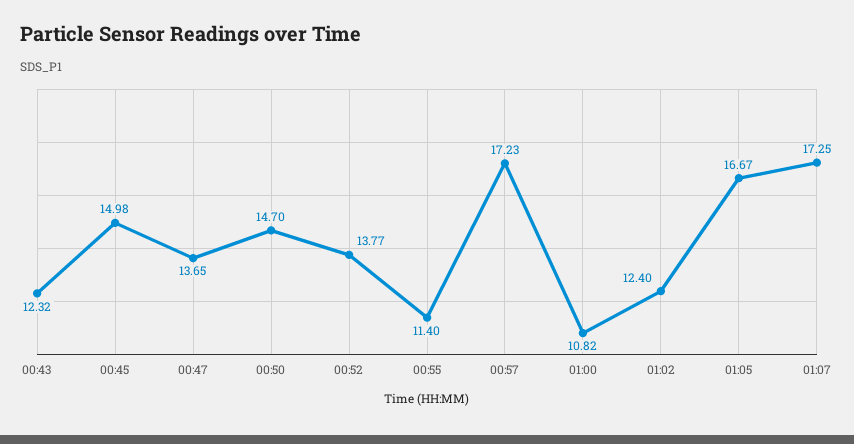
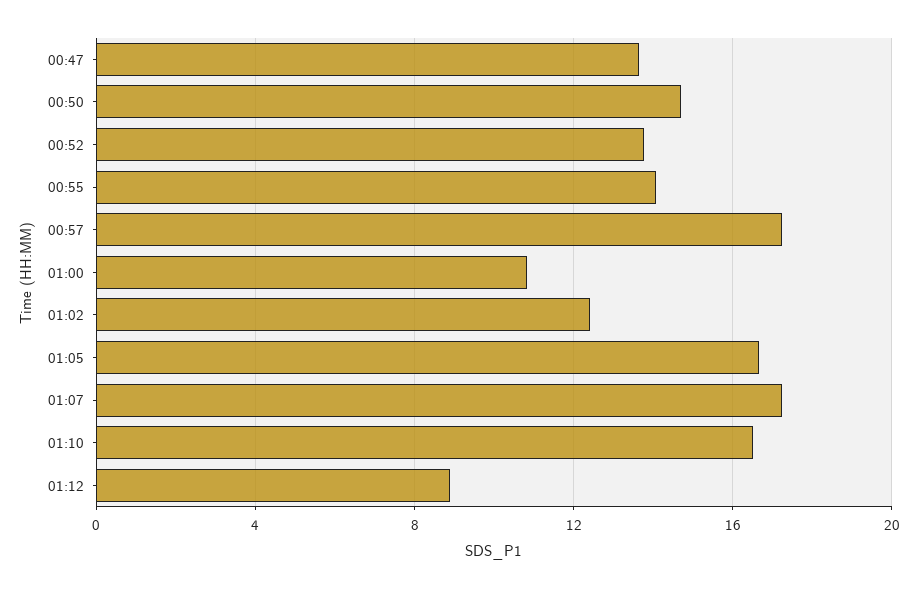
00:43: 12.32 -> none
00:45: 14.98 -> none
00:55: 11.4 -> 14
01:10: none -> 16.5
01:12: none -> 9

